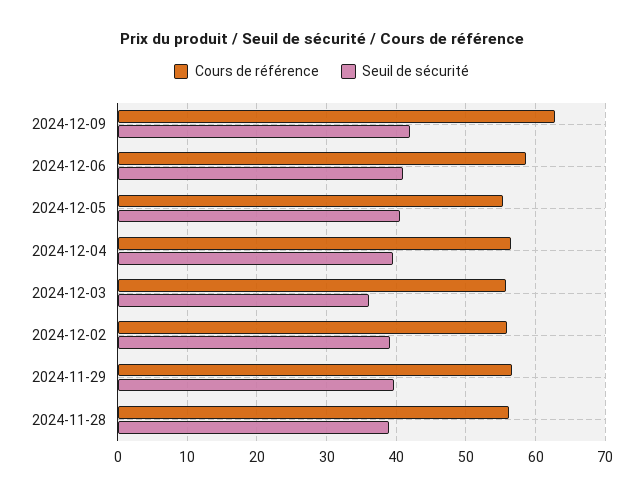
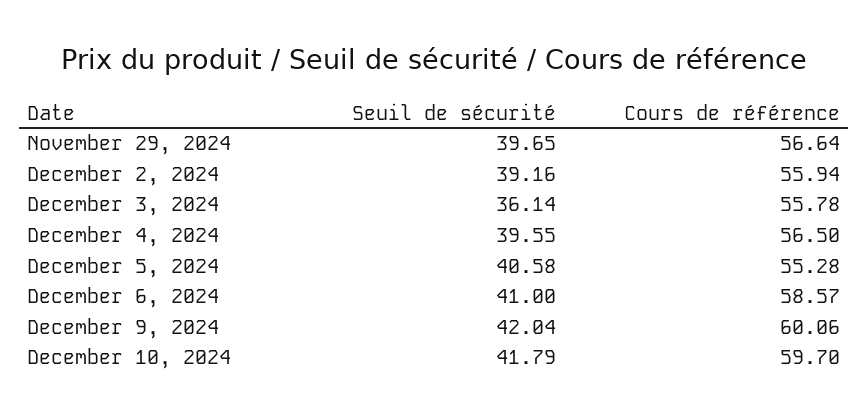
Cours de référence, 2024-12-09: 63 -> 60.06
Cours de référence, 2024-11-28: 56 -> none
Seuil de sécurité, 2024-11-28: 39 -> none
Seuil de sécurité, December 10, 2024: none -> 41.79
Cours de référence, December 10, 2024: none -> 59.7

